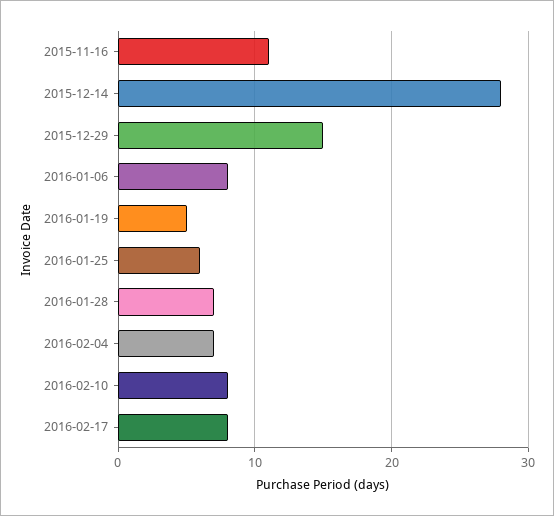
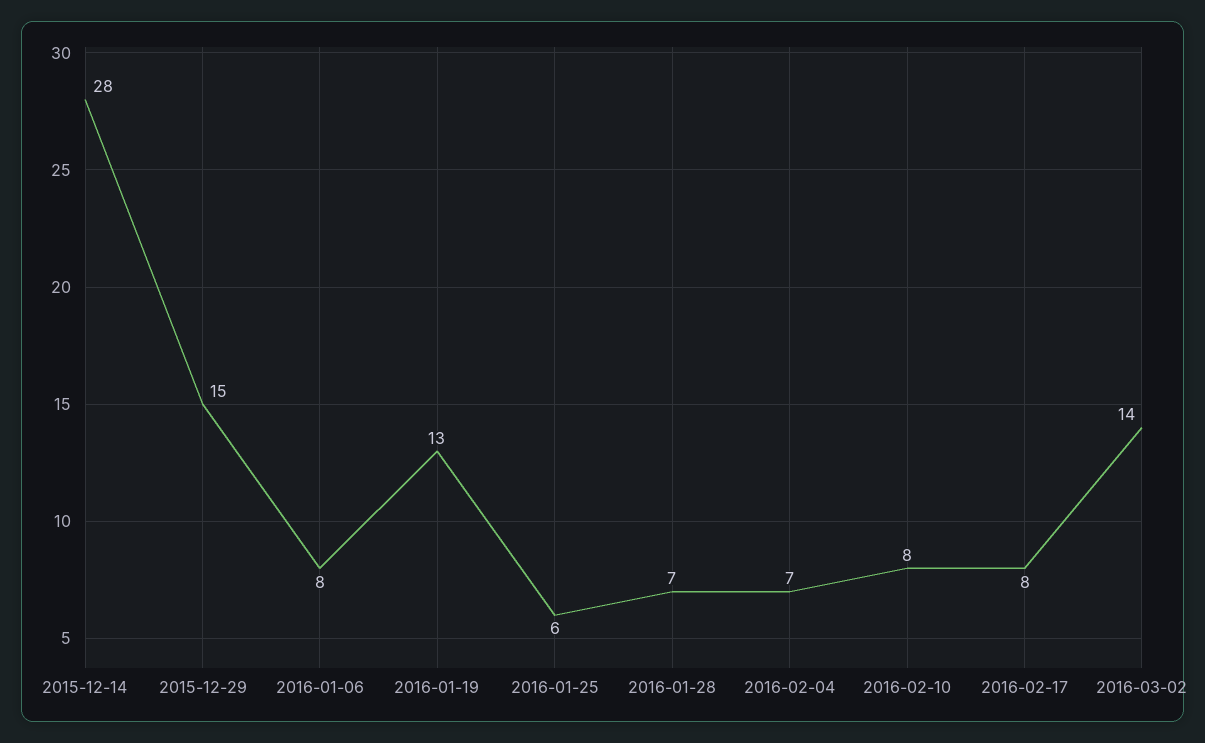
2015-11-16: 11 -> none
2016-01-19: 5 -> 13
2016-03-02: none -> 14

